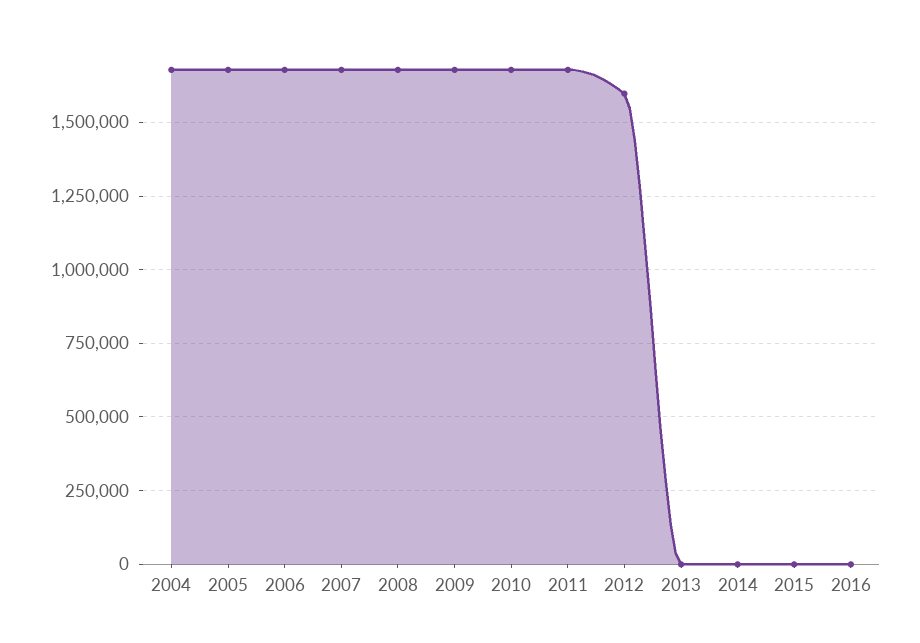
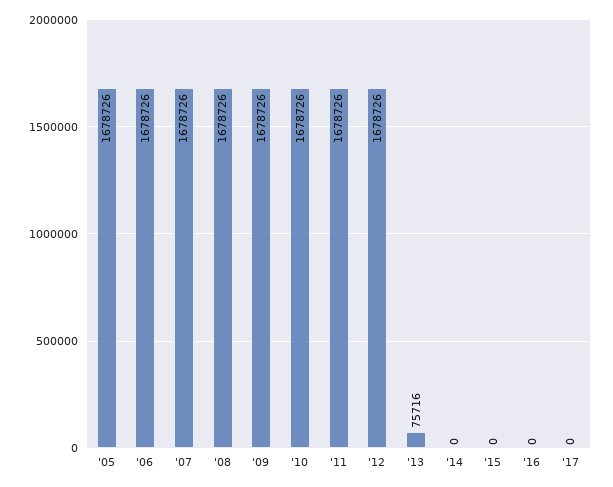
2004: 1675000 -> none
2012: 1600000 -> 1678726
2013: 0 -> 75716
'17: none -> 0

